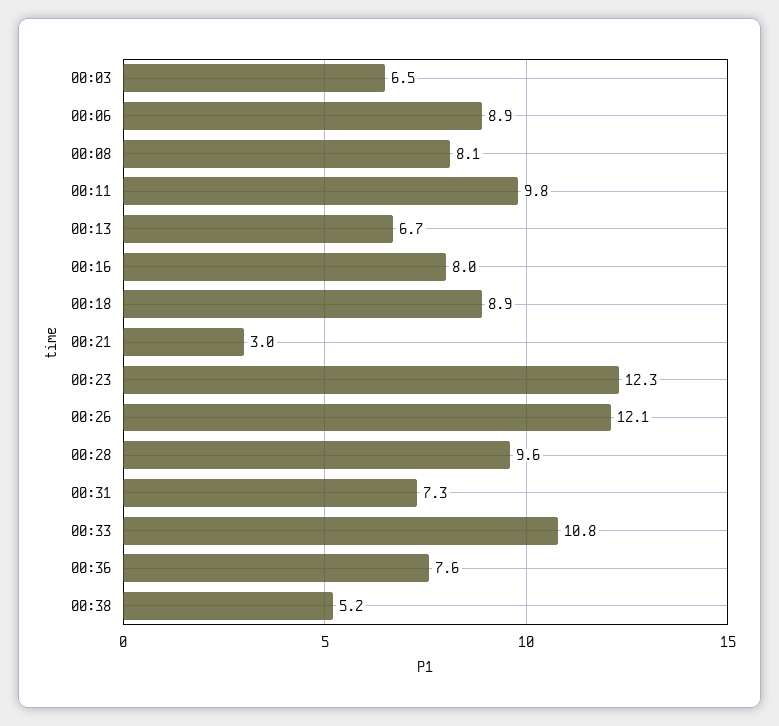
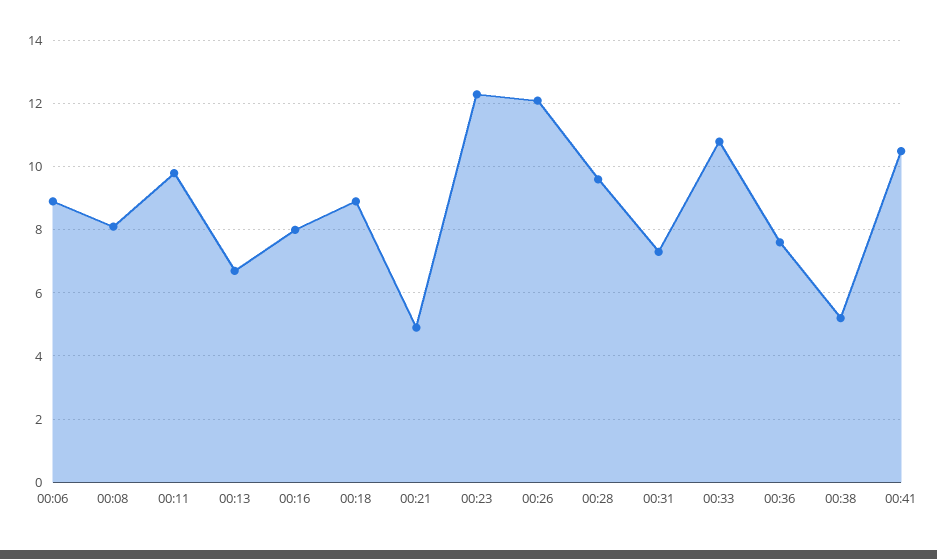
00:03: 6.5 -> none
00:21: 3 -> 5
00:41: none -> 10.5

